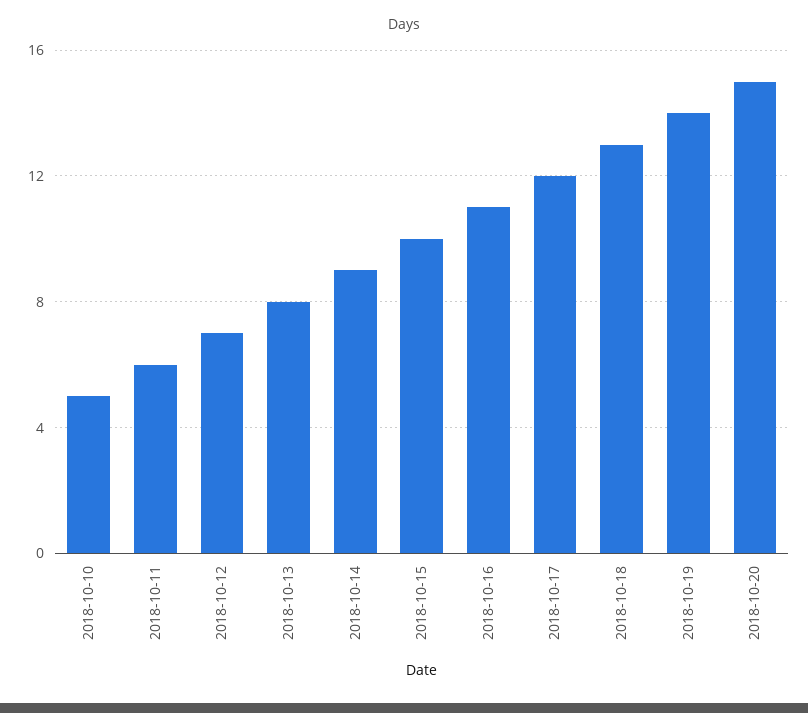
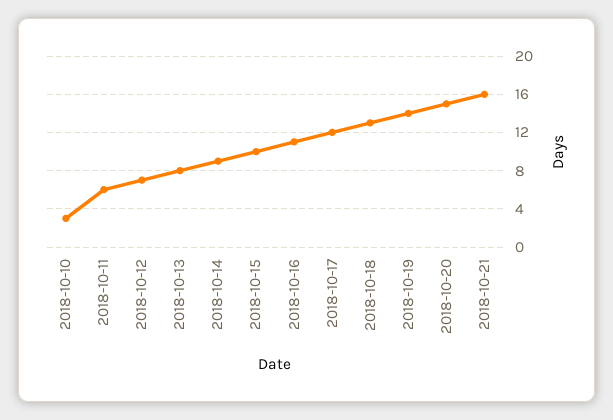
2018-10-10: 5 -> 3
2018-10-21: none -> 16

